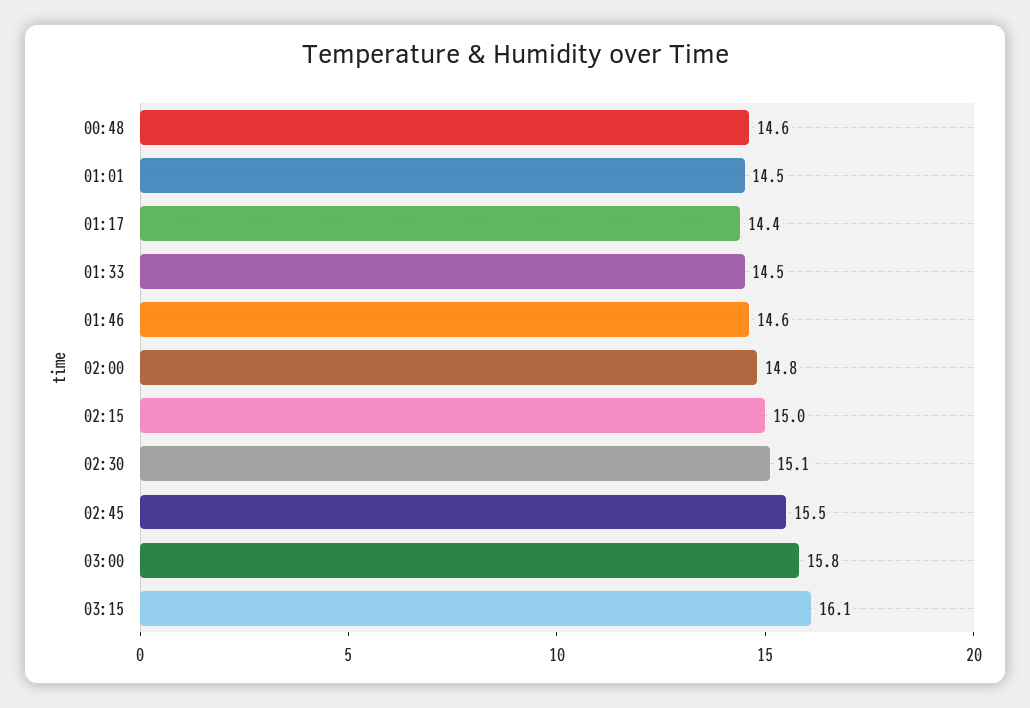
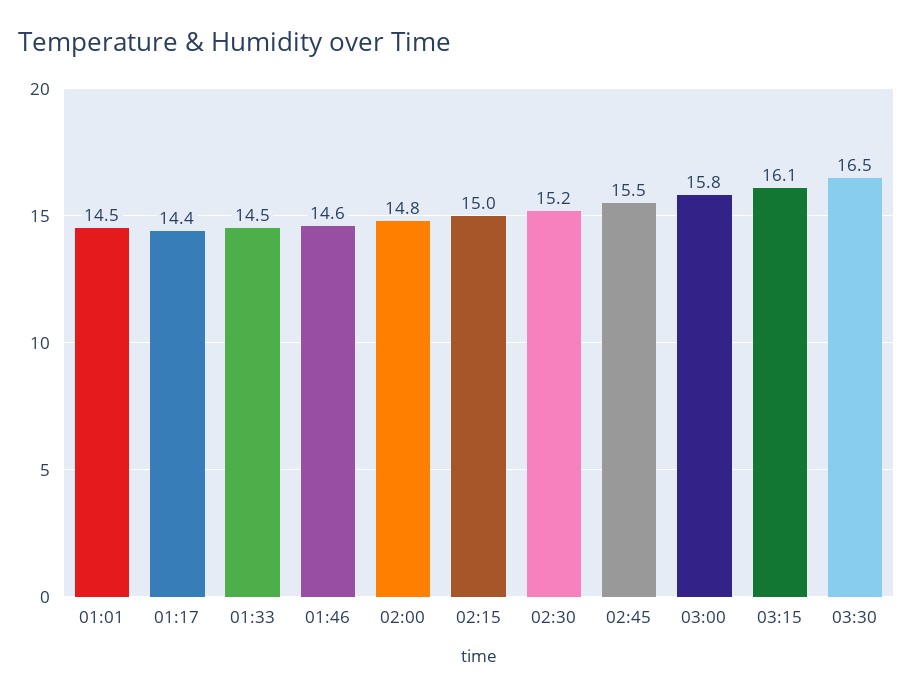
00:48: 14.6 -> none
02:30: 15.1 -> 15.2
03:30: none -> 16.5

